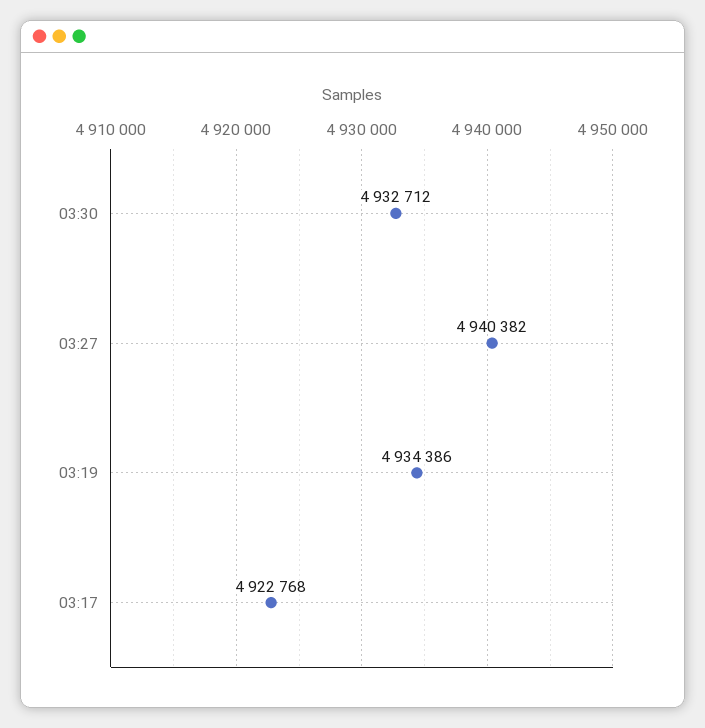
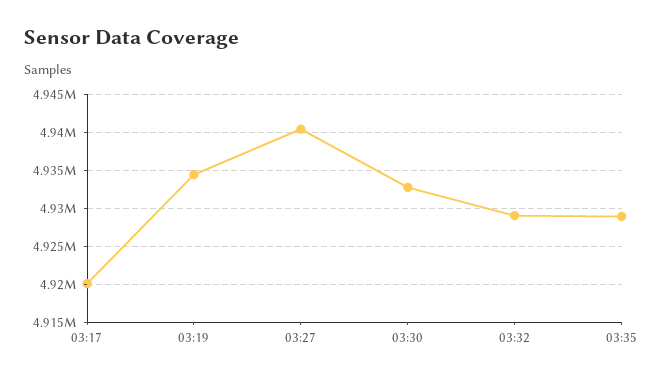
03:17: 4922768 -> 4920000
03:32: none -> 4929000
03:35: none -> 4929000

